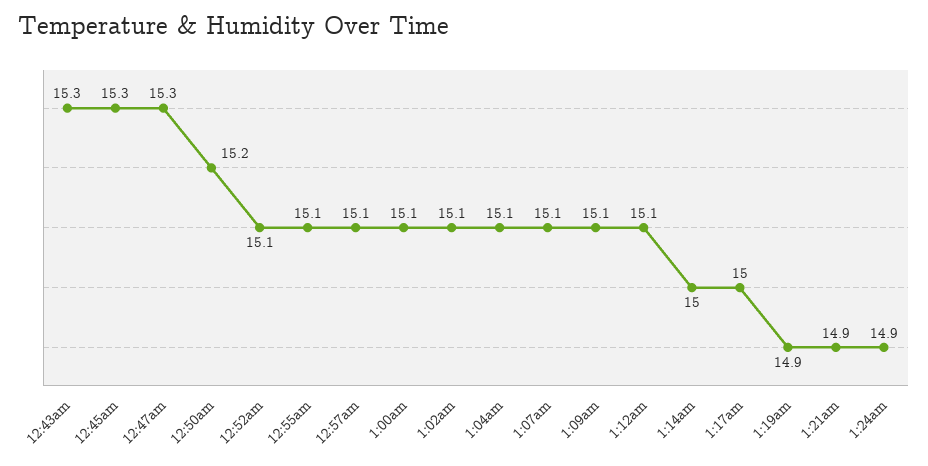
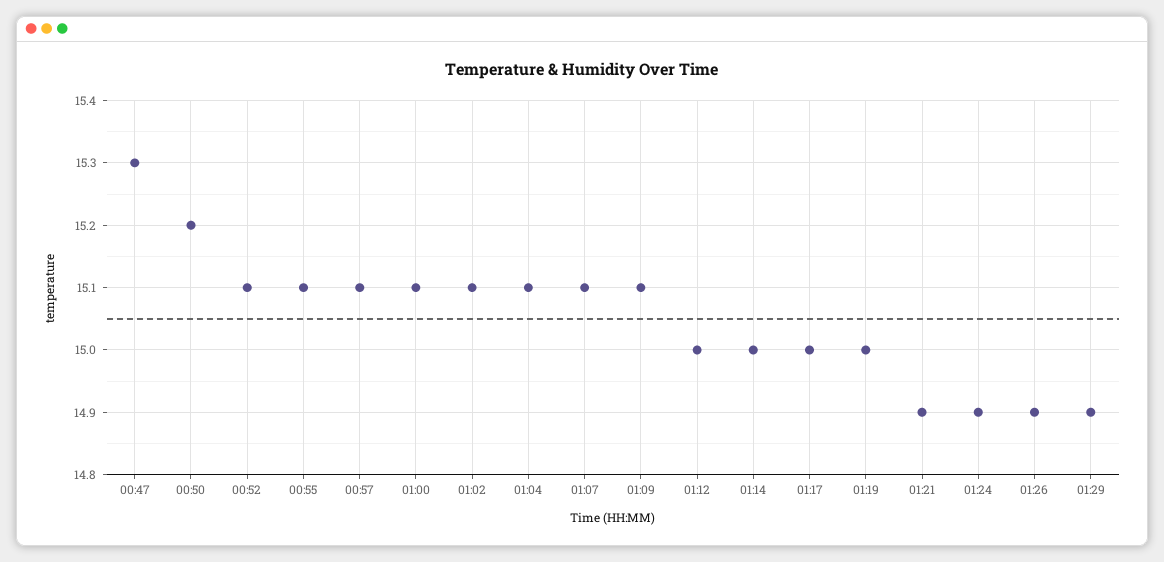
12:43am: 15.3 -> none
12:45am: 15.3 -> none
1:12am: 15.1 -> 15
1:19am: 14.9 -> 15
01:26: none -> 14.9
01:29: none -> 14.9

